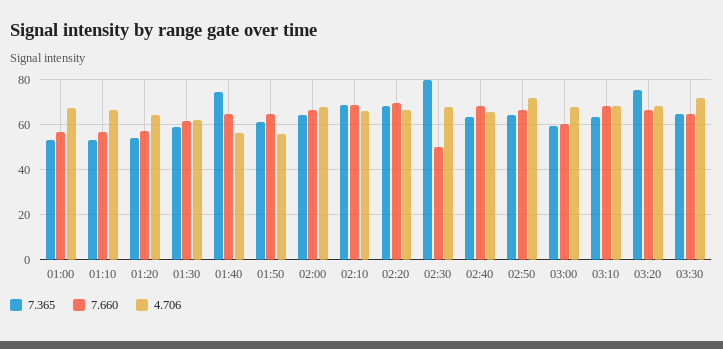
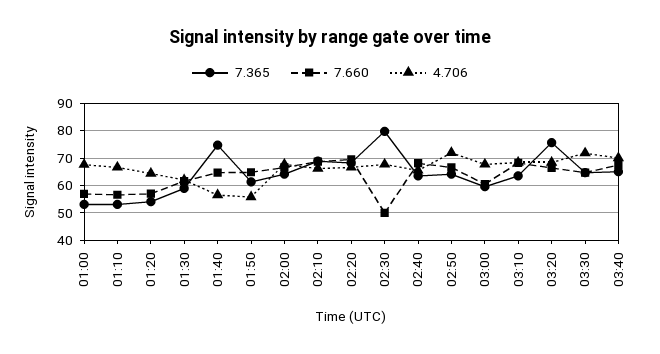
7.365, 03:40: none -> 65
7.660, 03:40: none -> 67.5
4.706, 03:40: none -> 70

